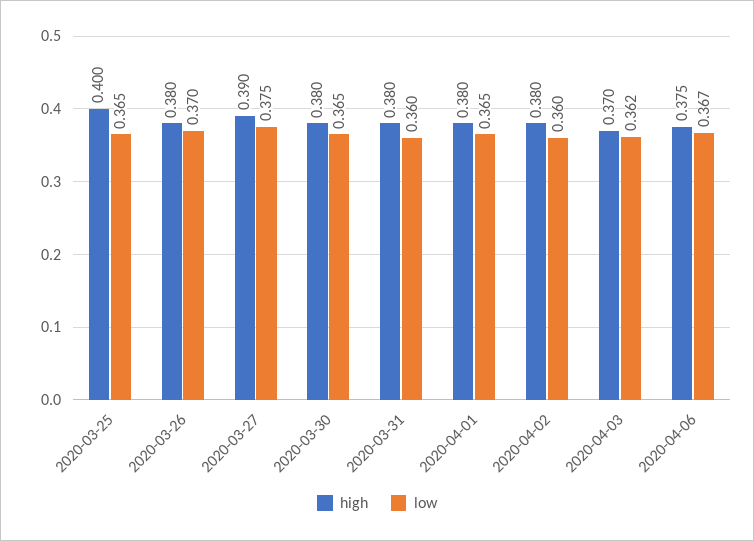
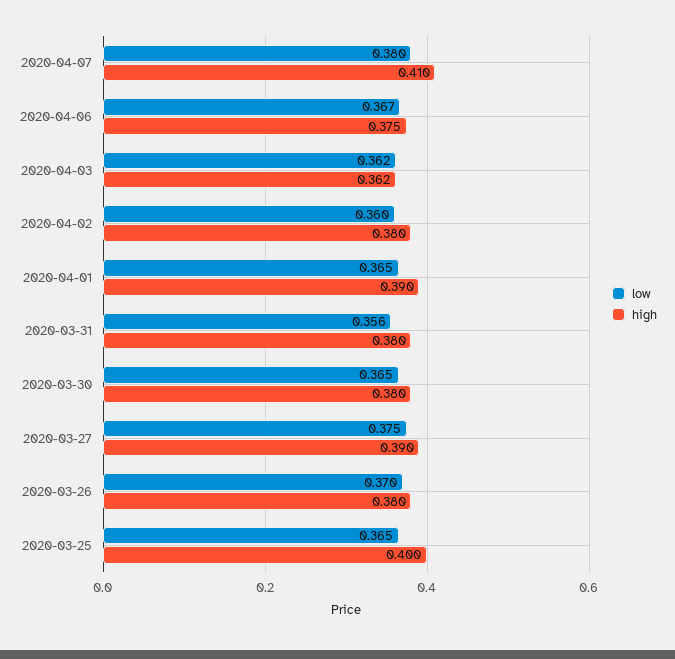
low, 2020-03-31: 0.36 -> 0.356
high, 2020-04-01: 0.38 -> 0.39
high, 2020-04-03: 0.37 -> 0.362
low, 2020-04-07: none -> 0.38
high, 2020-04-07: none -> 0.41

